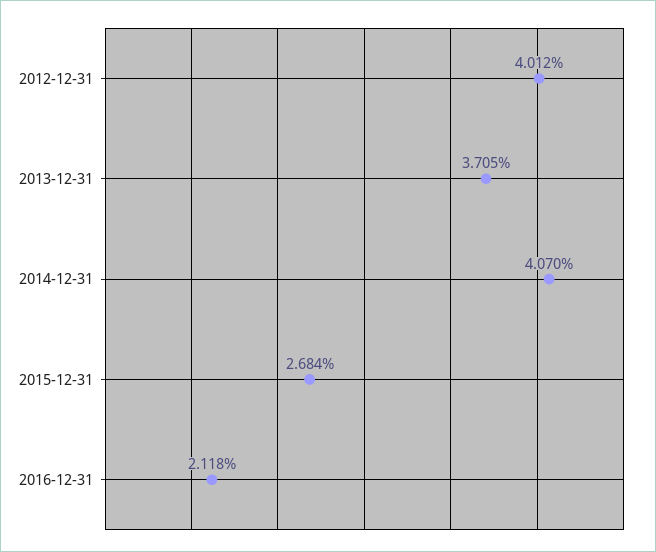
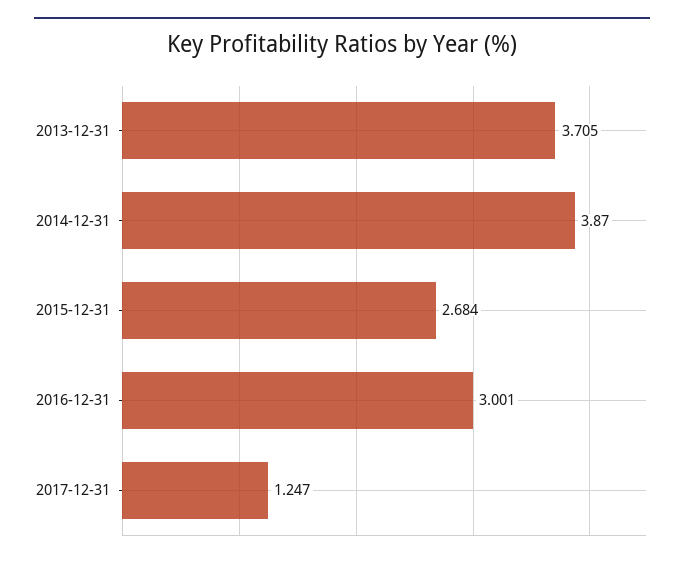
2012-12-31: 4.012 -> none
2014-12-31: 4.07 -> 3.87
2016-12-31: 2.118 -> 3.001
2017-12-31: none -> 1.247

